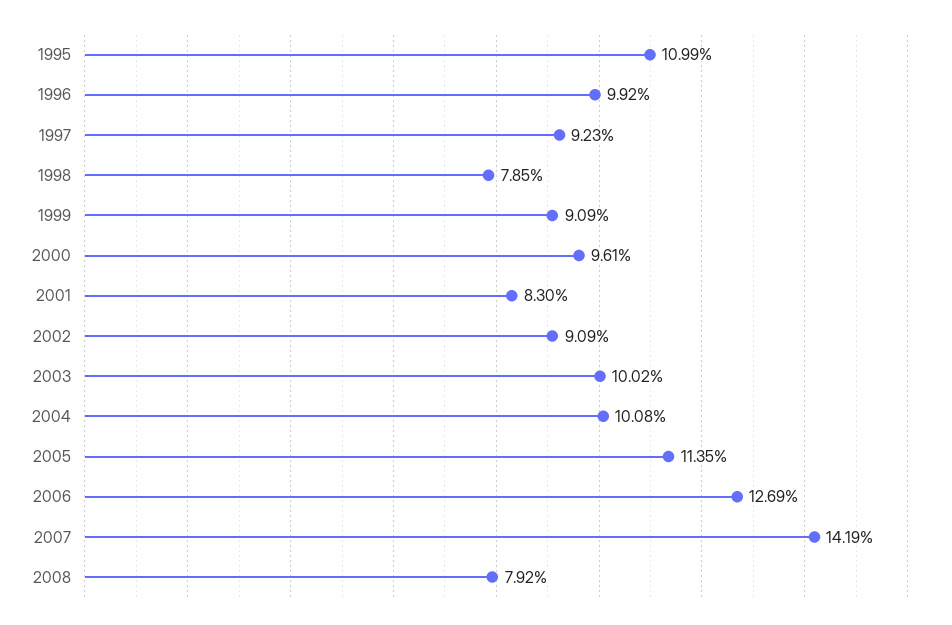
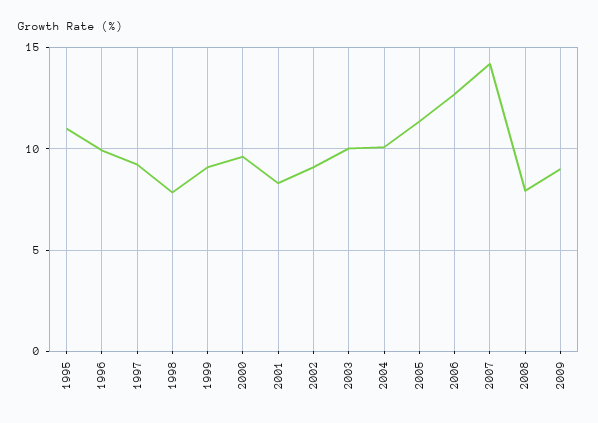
2009: none -> 9

